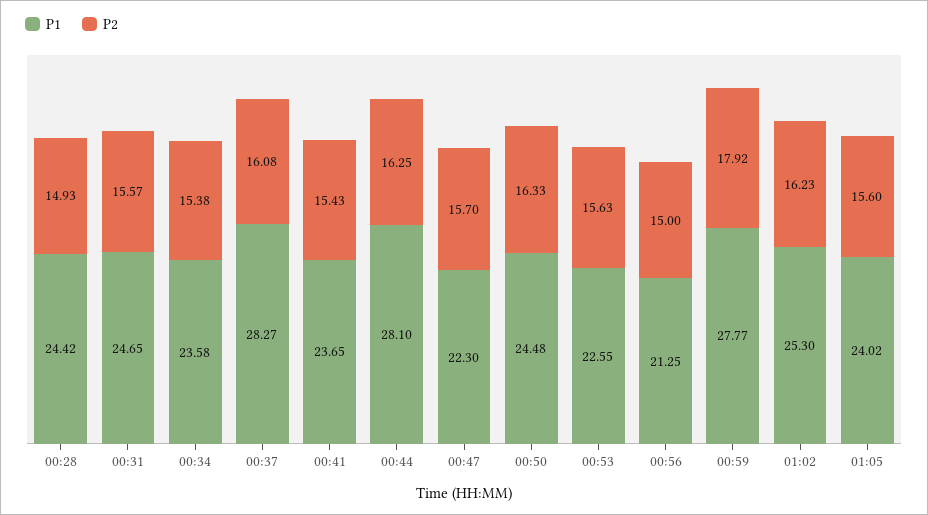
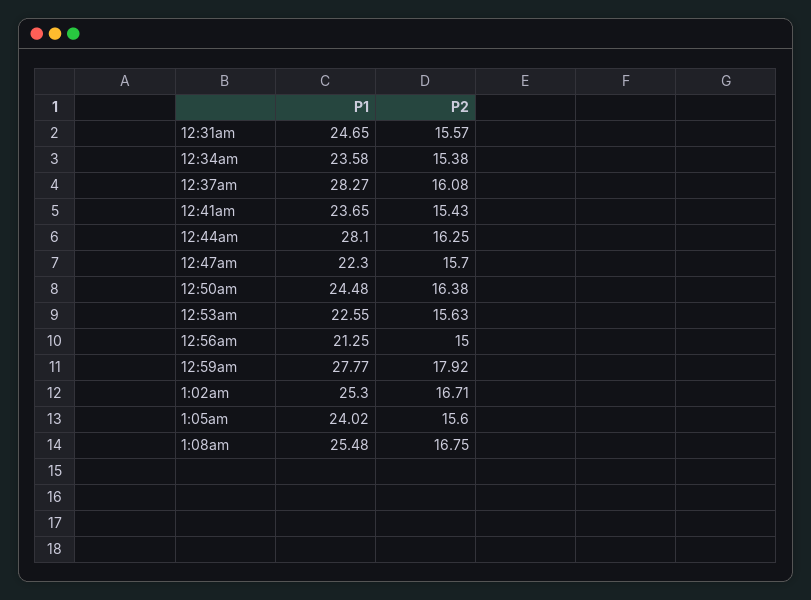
P1, 00:28: 24.42 -> none
P2, 00:28: 14.93 -> none
P2, 00:50: 16.33 -> 16.38
P2, 01:02: 16.23 -> 16.71
P1, 1:08am: none -> 25.48
P2, 1:08am: none -> 16.75

